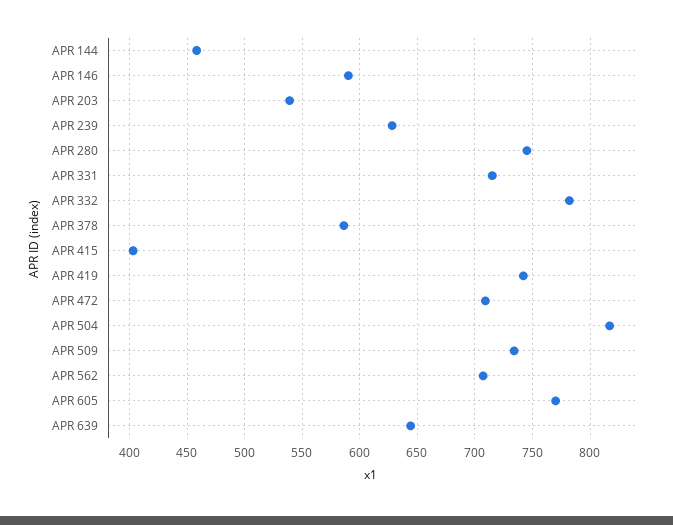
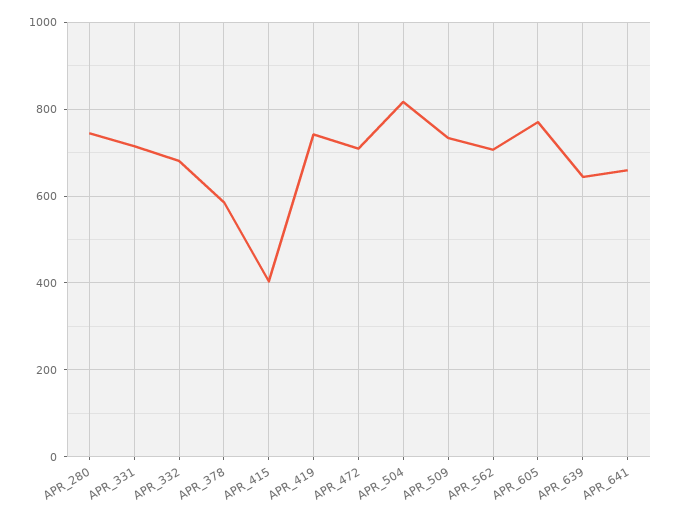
APR 144: 460 -> none
APR 146: 590 -> none
APR 203: 540 -> none
APR 239: 630 -> none
APR 332: 780 -> 680
APR_641: none -> 660

